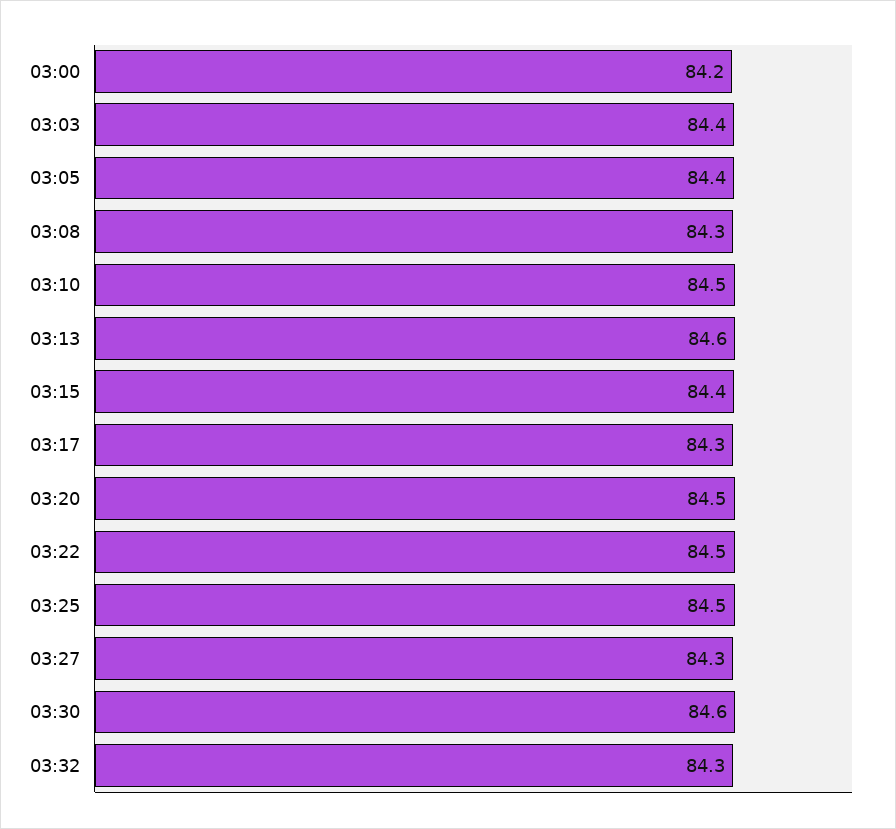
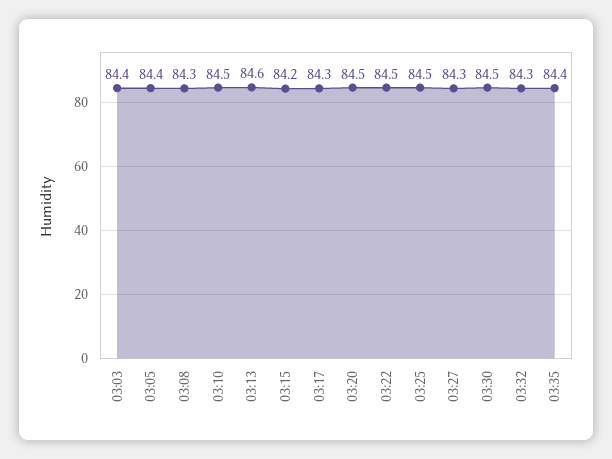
03:00: 84.2 -> none
03:15: 84.4 -> 84.2
03:30: 84.6 -> 84.5
03:35: none -> 84.4

